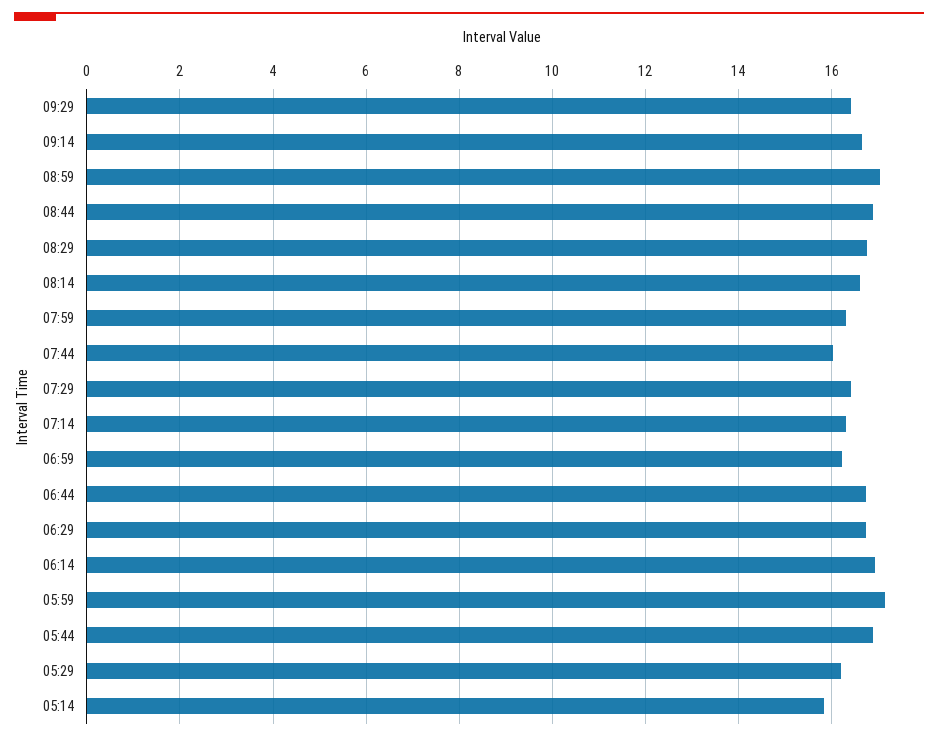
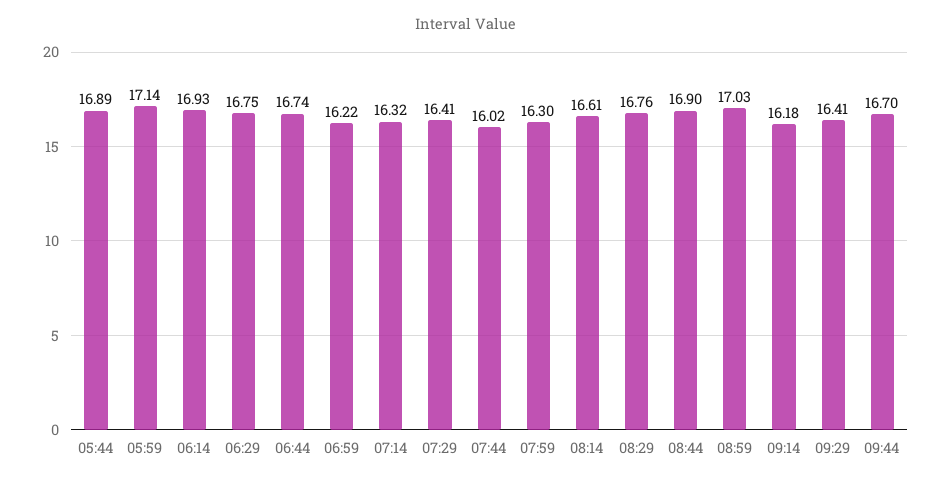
09:14: 16.6 -> 16.18
05:29: 16.2 -> none
05:14: 15.8 -> none
09:44: none -> 16.7

